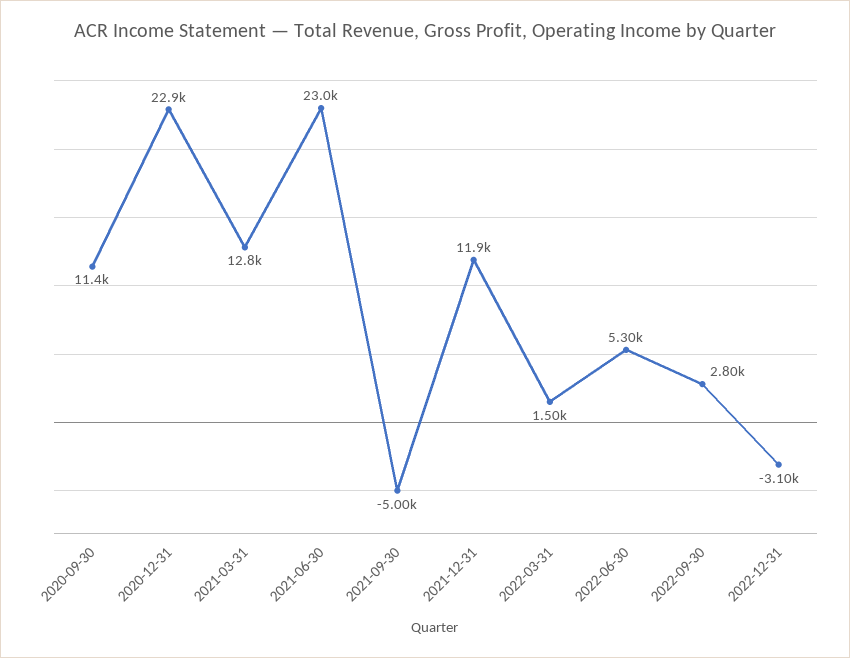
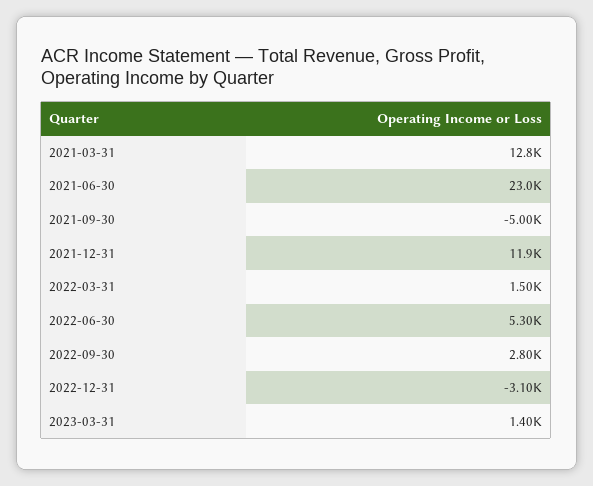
2020-09-30: 11400 -> none
2020-12-31: 22900 -> none
2023-03-31: none -> 1400

